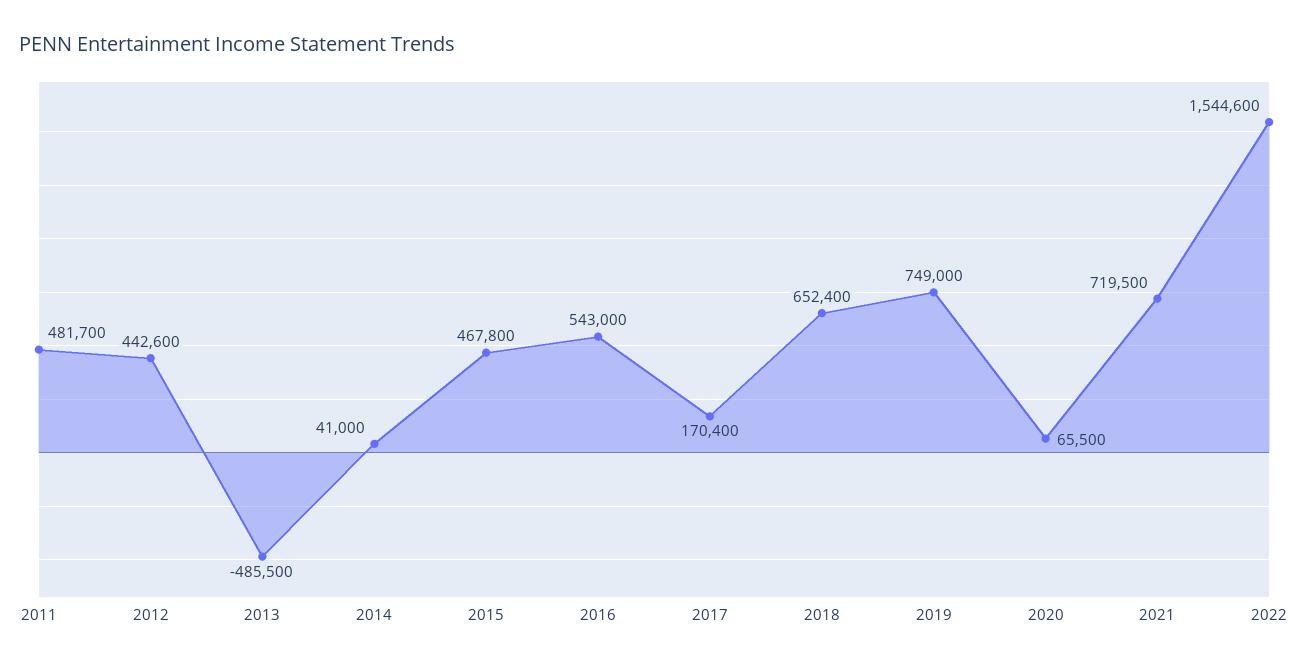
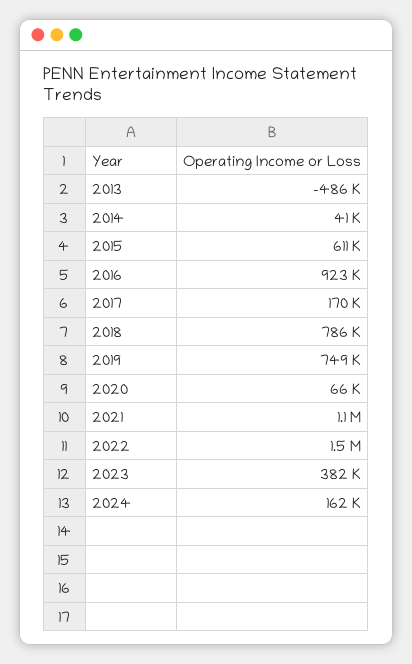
2011: 481700 -> none
2012: 442600 -> none
2015: 467800 -> 611000
2016: 543000 -> 923000
2018: 652400 -> 786000
2021: 719500 -> 1100000
2023: none -> 382000
2024: none -> 162000

